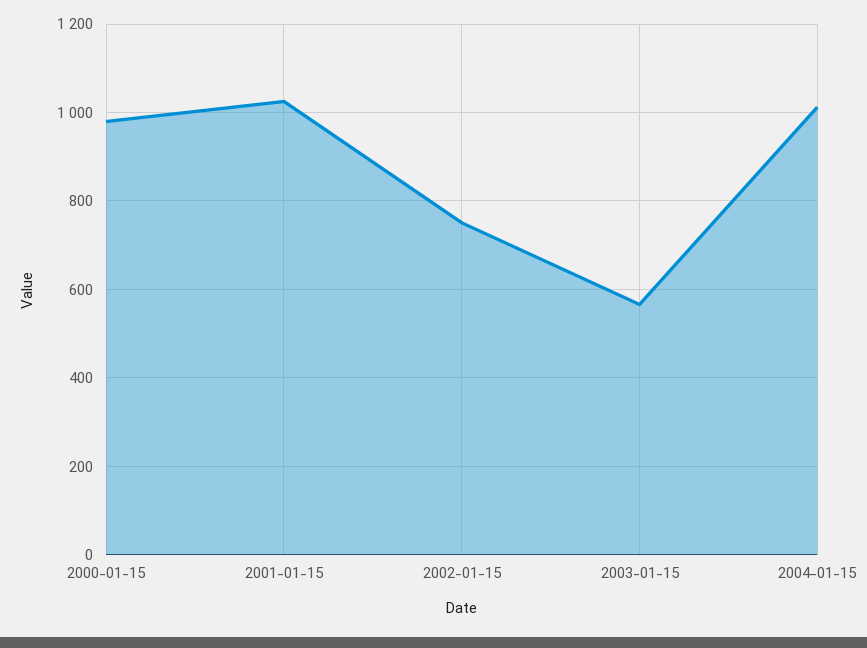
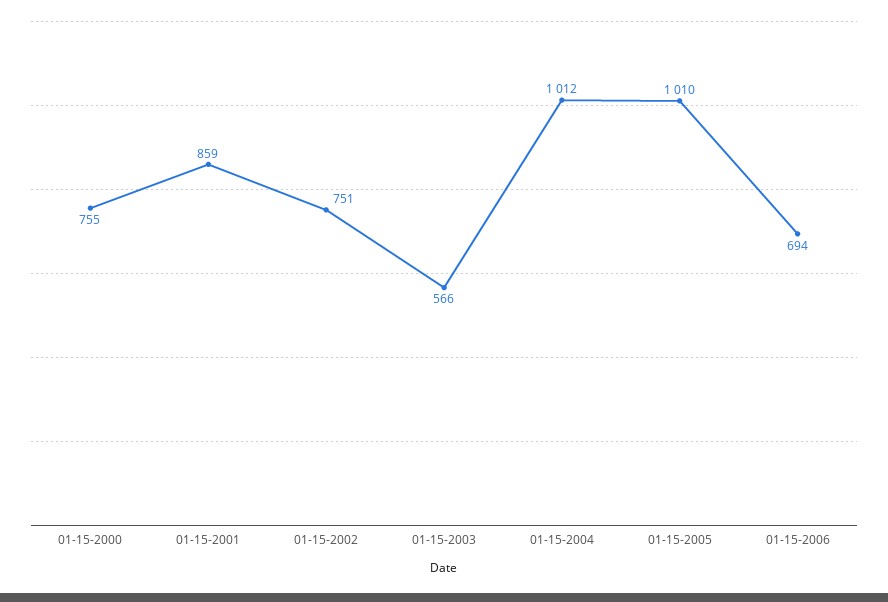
2000-01-15: 980 -> 755
2001-01-15: 1020 -> 859
01-15-2005: none -> 1010
01-15-2006: none -> 694

